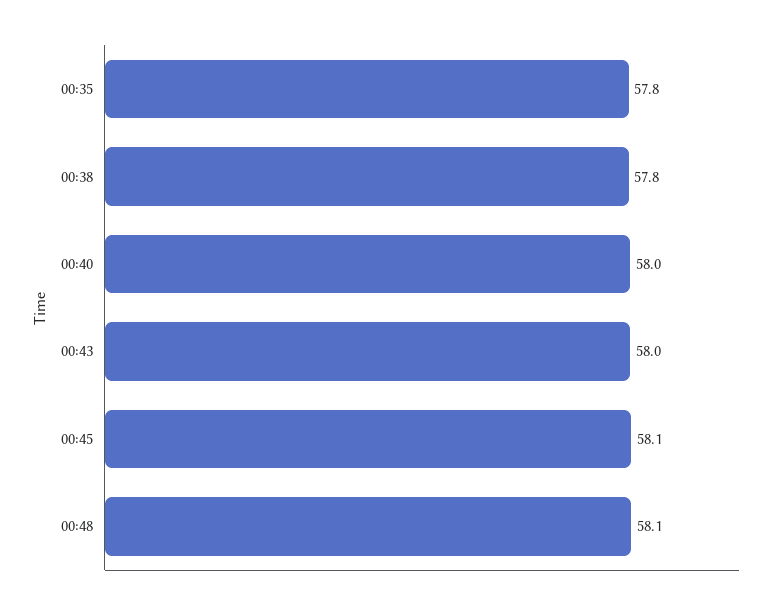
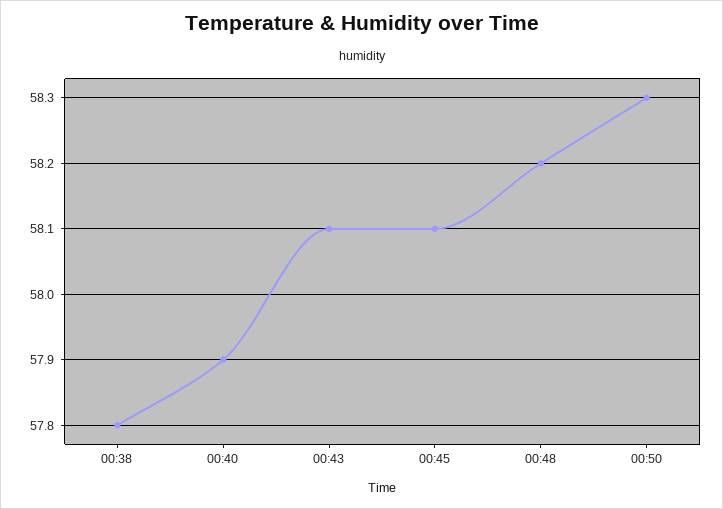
00:35: 57.8 -> none
00:40: 58 -> 57.9
00:43: 58 -> 58.1
00:48: 58.1 -> 58.2
00:50: none -> 58.3

